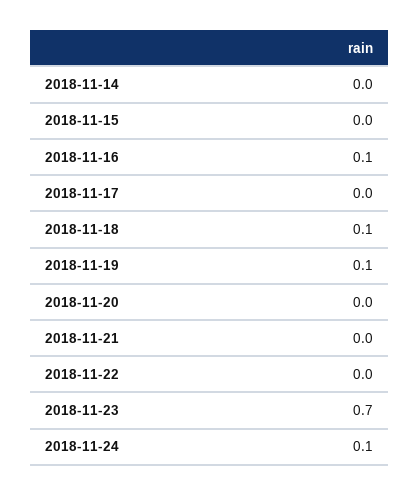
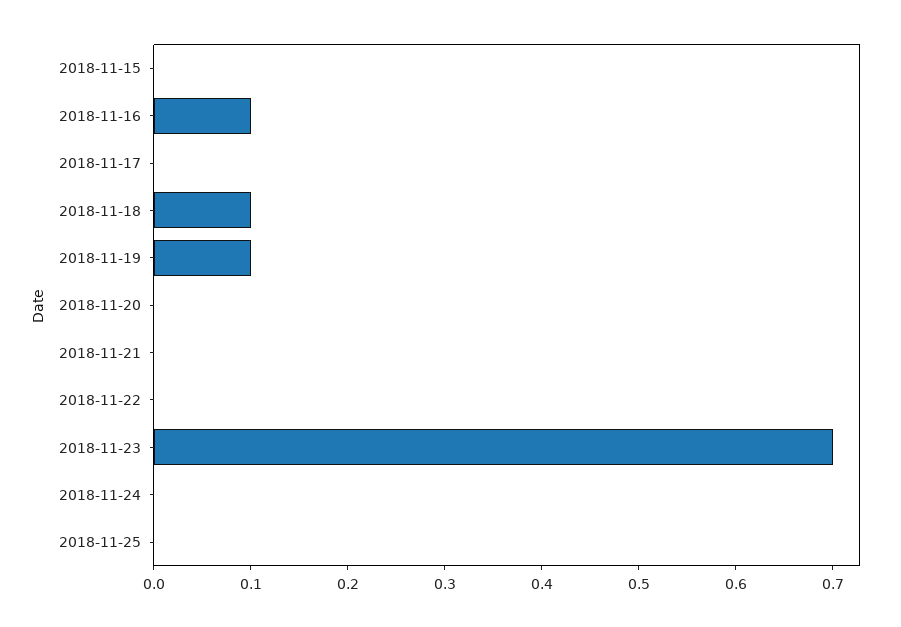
2018-11-14: 0 -> none
2018-11-24: 0.1 -> 0
2018-11-25: none -> 0

